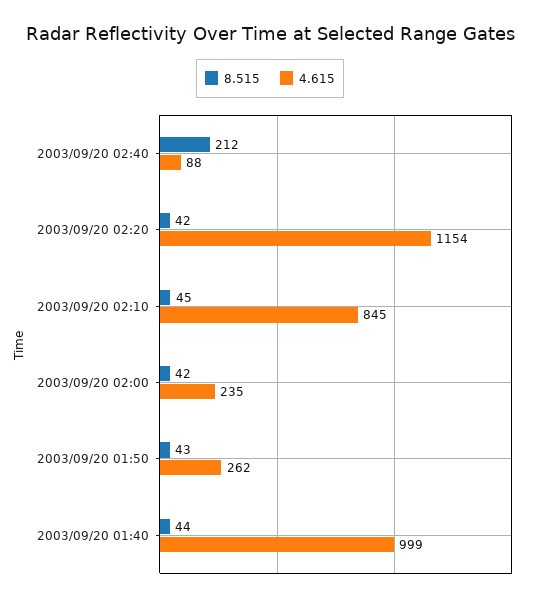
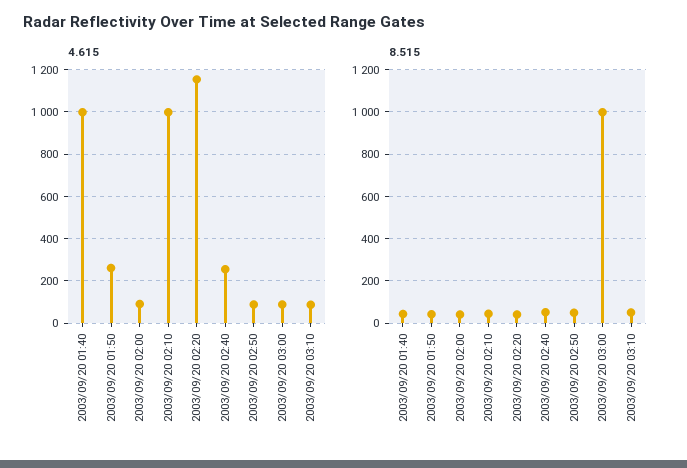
8.515, 2003/09/20 02:40: 212 -> 50
4.615, 2003/09/20 02:40: 88 -> 250
4.615, 2003/09/20 02:10: 845 -> 1000
4.615, 2003/09/20 02:00: 235 -> 100
4.615, 2003/09/20 02:50: none -> 100
4.615, 2003/09/20 03:00: none -> 100
4.615, 2003/09/20 03:10: none -> 100
8.515, 2003/09/20 02:50: none -> 50
8.515, 2003/09/20 03:00: none -> 1000
8.515, 2003/09/20 03:10: none -> 50

